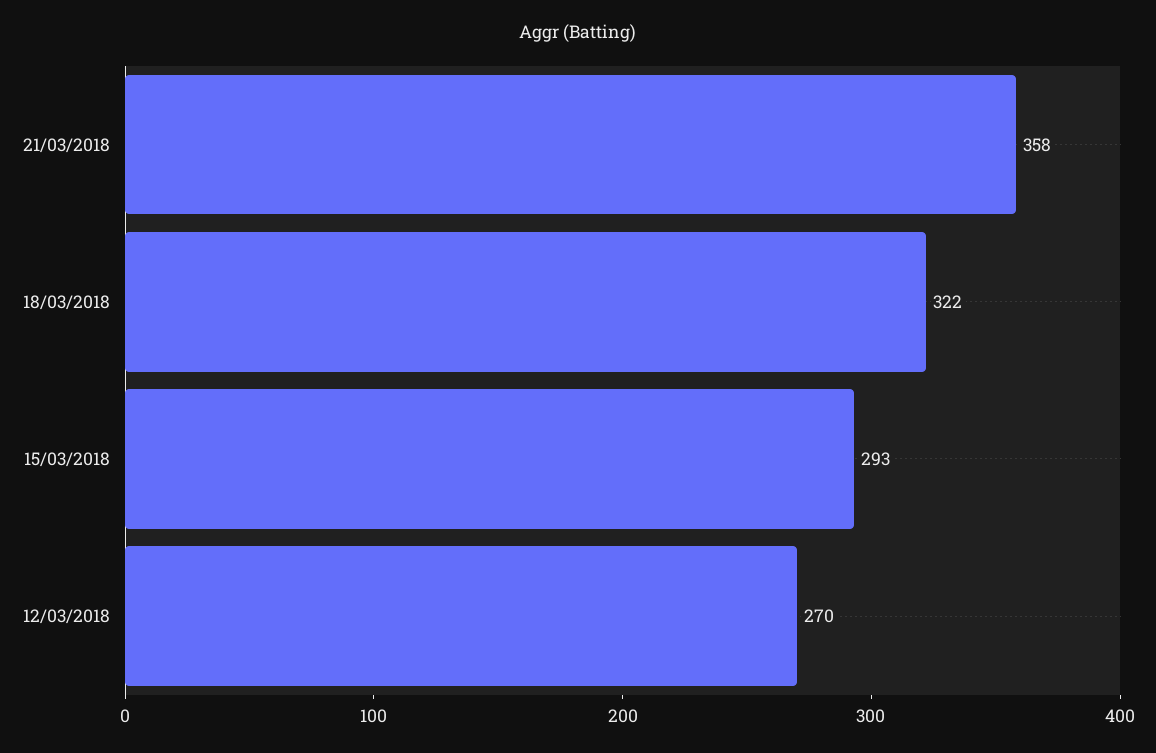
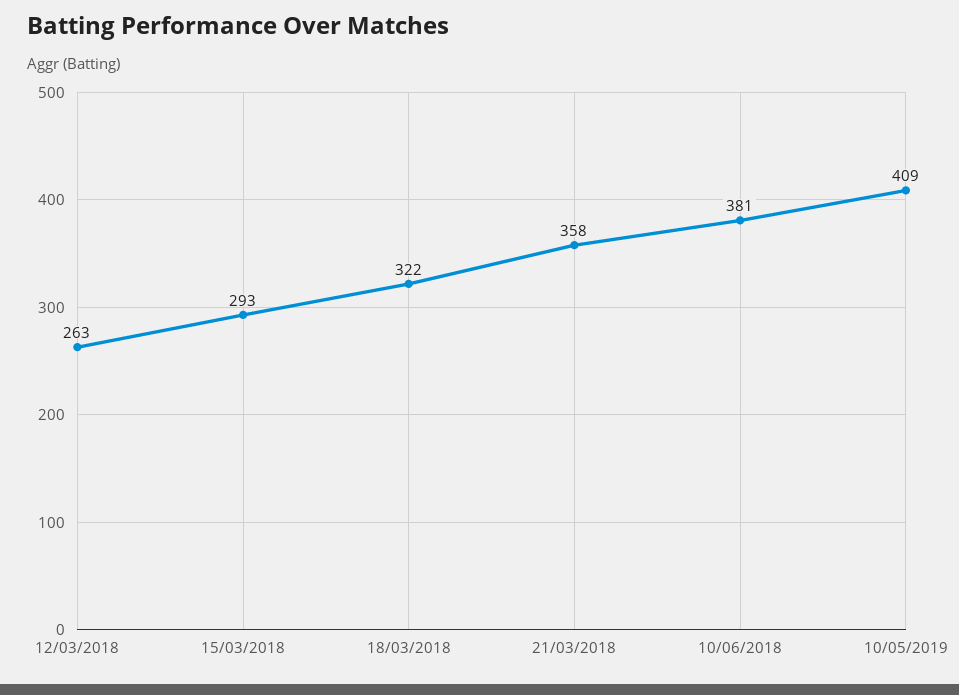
12/03/2018: 270 -> 263
10/06/2018: none -> 381
10/05/2019: none -> 409

